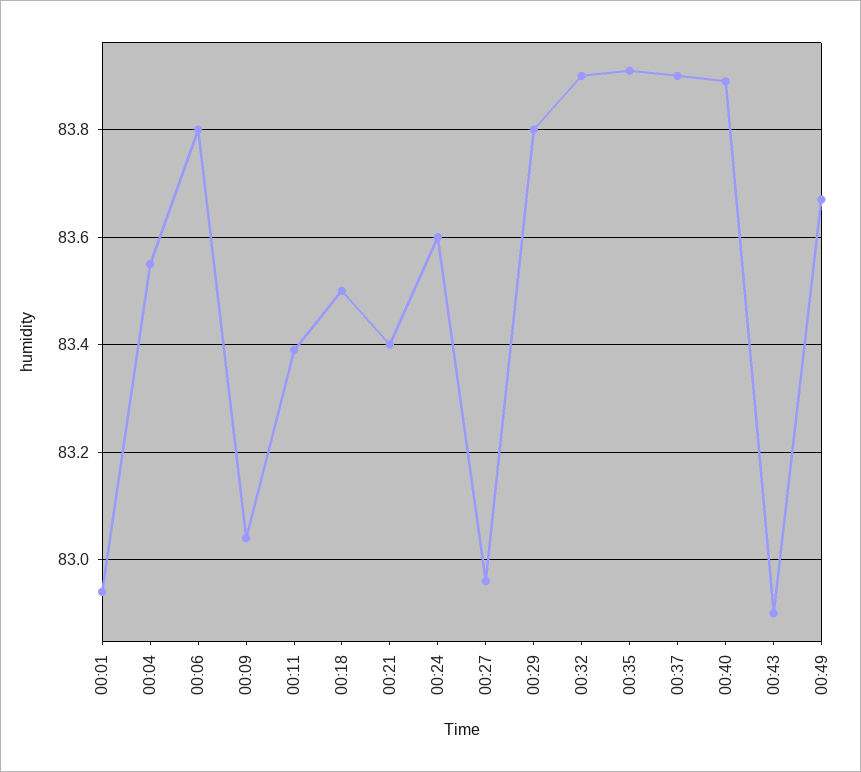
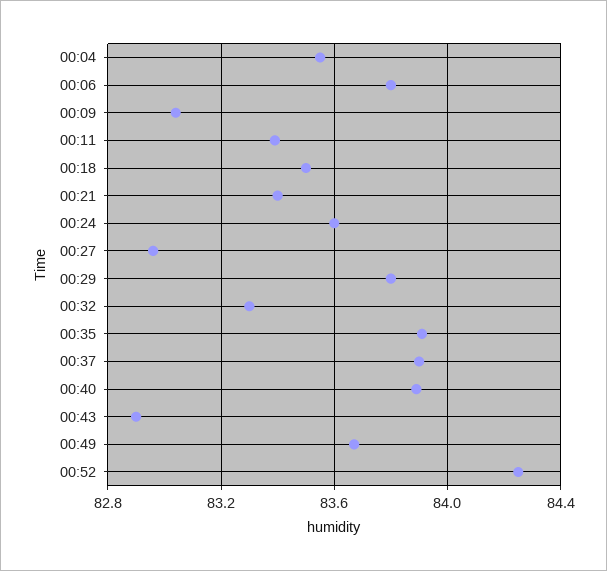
00:01: 82.95 -> none
00:32: 83.9 -> 83.3
00:52: none -> 84.25

